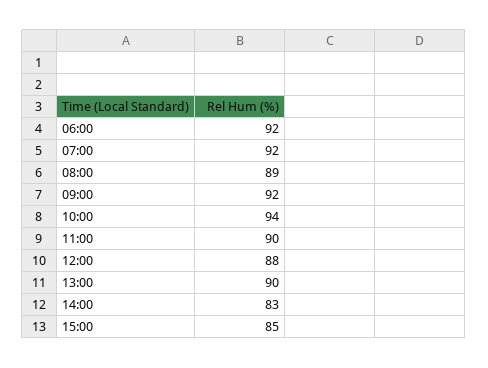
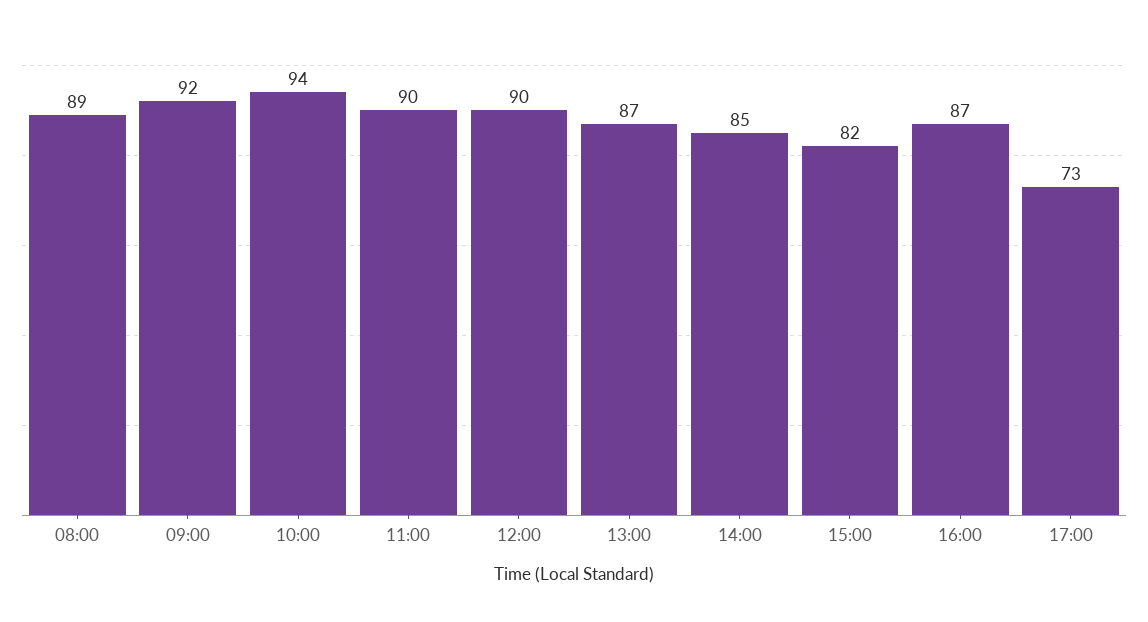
06:00: 92 -> none
07:00: 92 -> none
12:00: 88 -> 90
13:00: 90 -> 87
14:00: 83 -> 85
15:00: 85 -> 82
16:00: none -> 87
17:00: none -> 73

